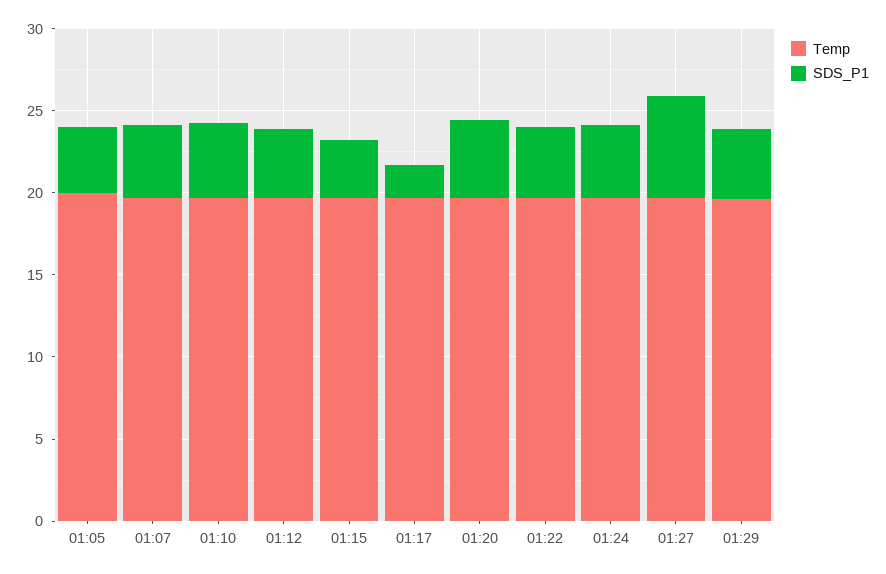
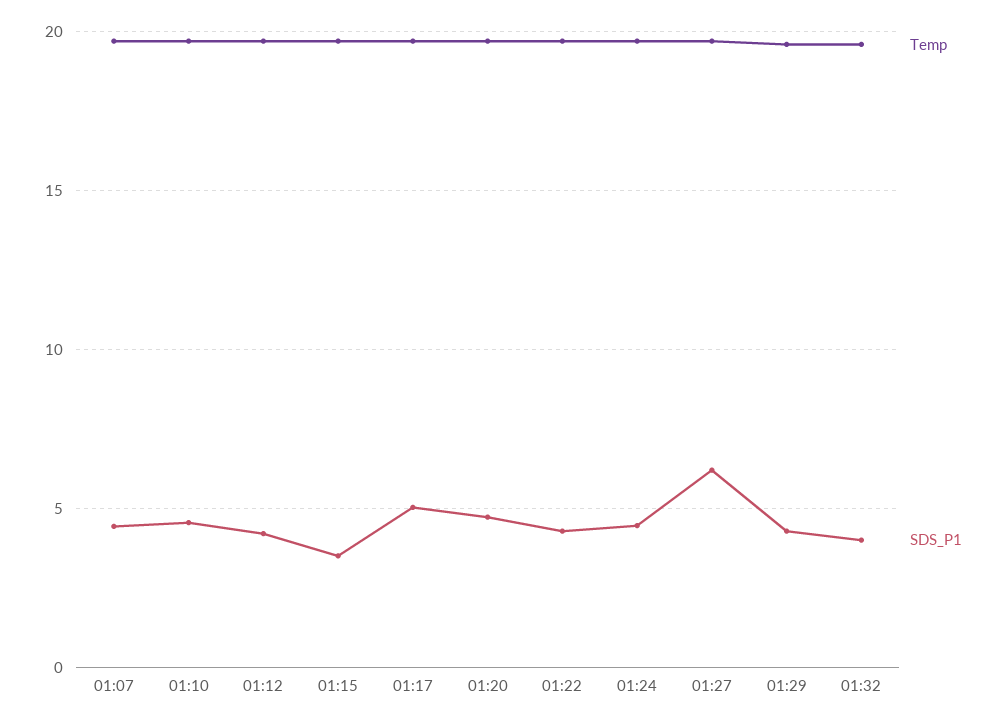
Temp, 01:05: 20 -> none
SDS_P1, 01:05: 4 -> none
SDS_P1, 01:17: 2 -> 5
Temp, 01:32: none -> 19.5
SDS_P1, 01:32: none -> 4

